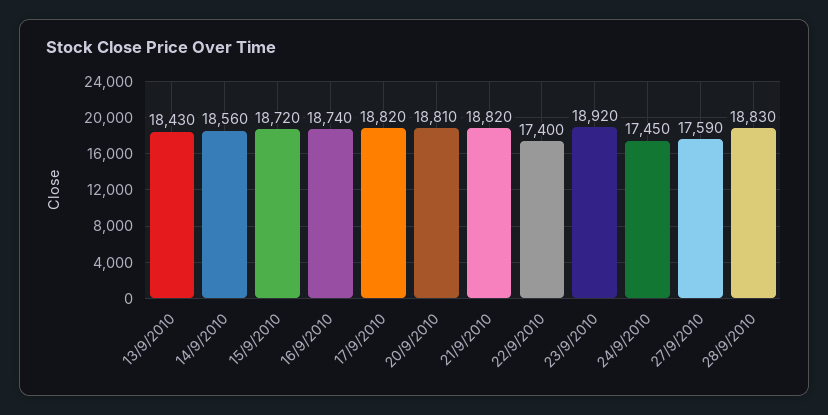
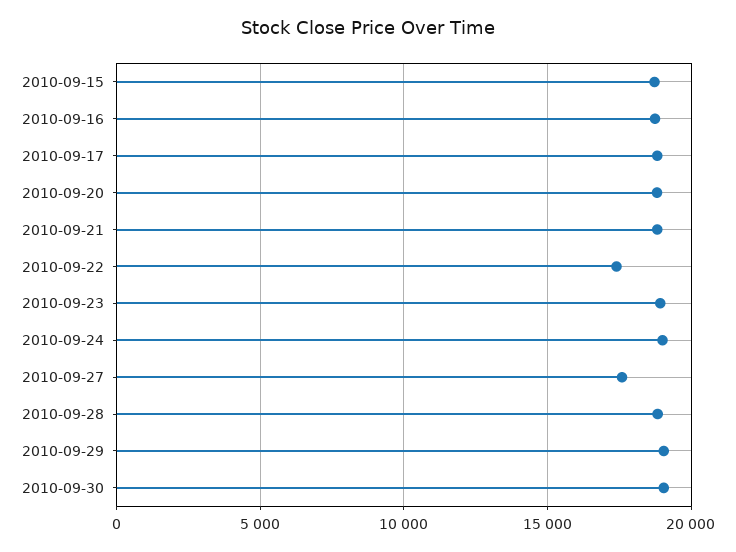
13/9/2010: 18430 -> none
14/9/2010: 18560 -> none
24/9/2010: 17450 -> 19000
2010-09-29: none -> 19000
2010-09-30: none -> 19000

